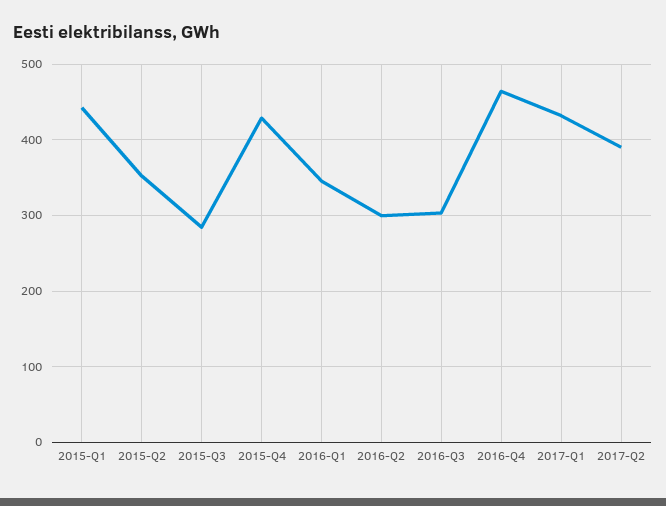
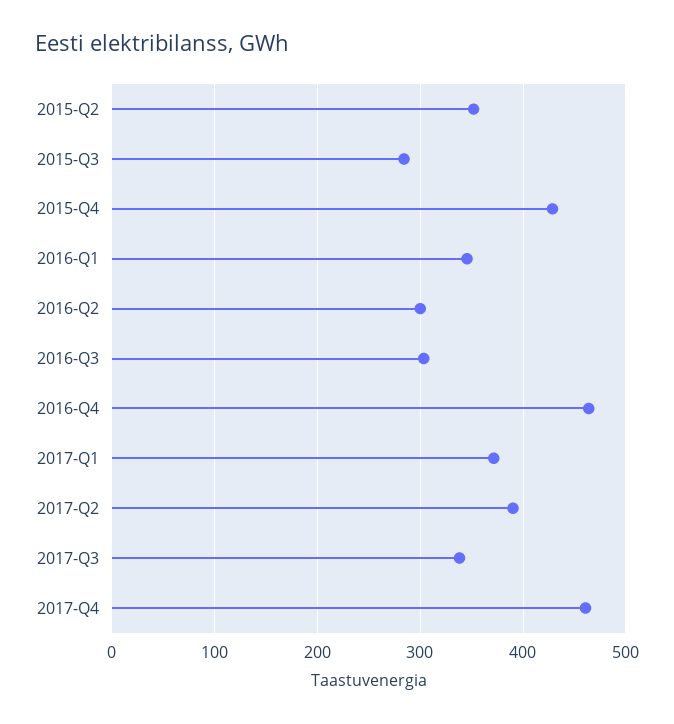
2015-Q1: 440 -> none
2017-Q1: 430 -> 370
2017-Q3: none -> 340
2017-Q4: none -> 460

